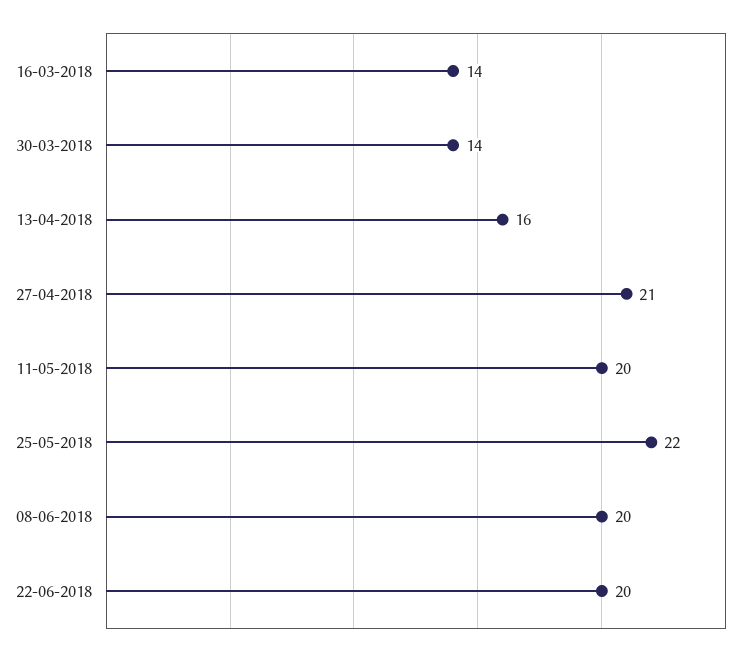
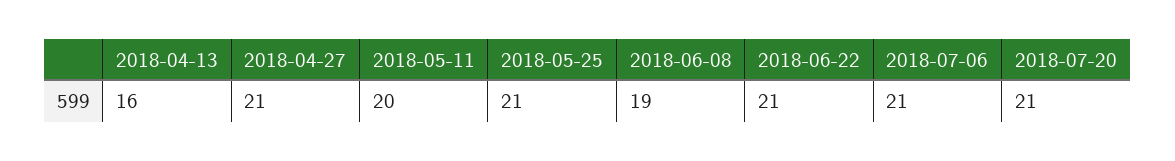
16-03-2018: 14 -> none
30-03-2018: 14 -> none
25-05-2018: 22 -> 21
08-06-2018: 20 -> 19
22-06-2018: 20 -> 21
2018-07-06: none -> 21
2018-07-20: none -> 21

